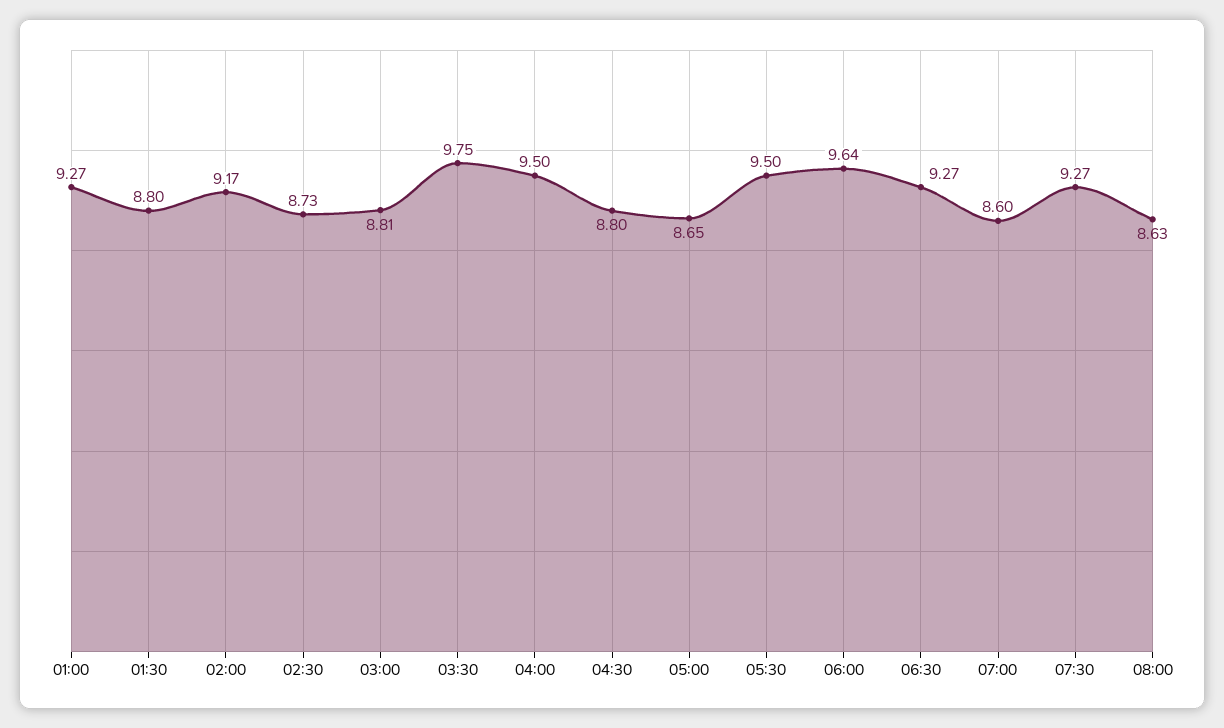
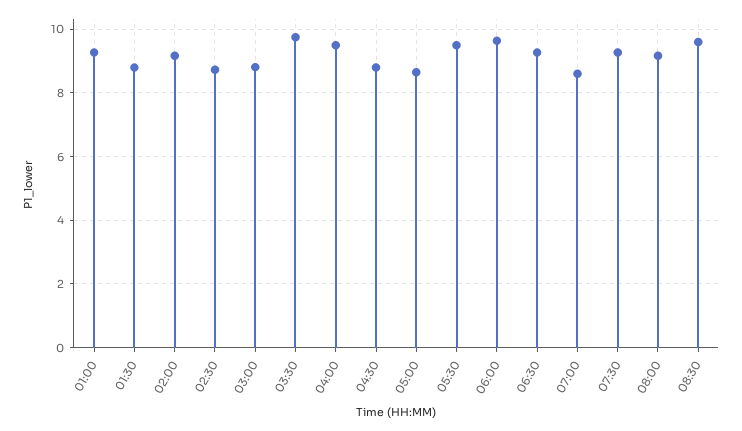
08:00: 8.63 -> 9.2
08:30: none -> 9.6

